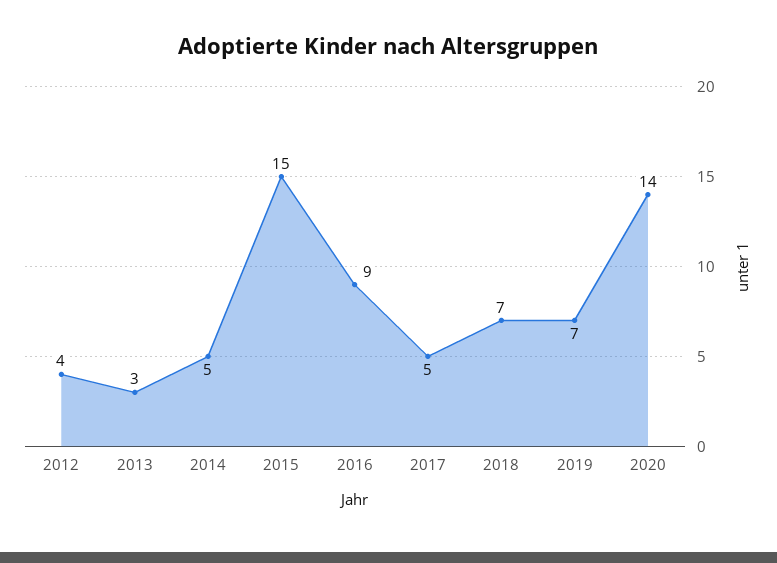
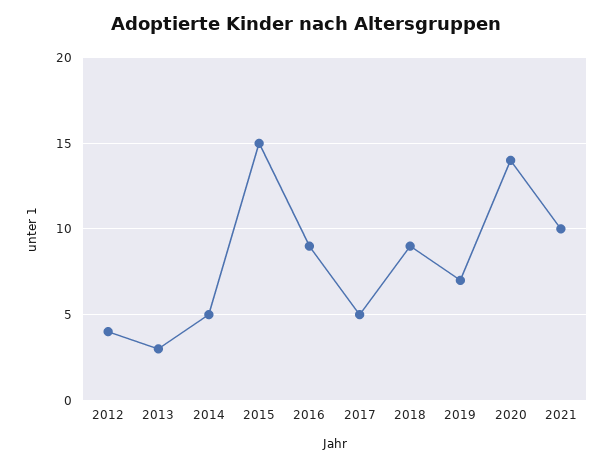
2018: 7 -> 9
2021: none -> 10

